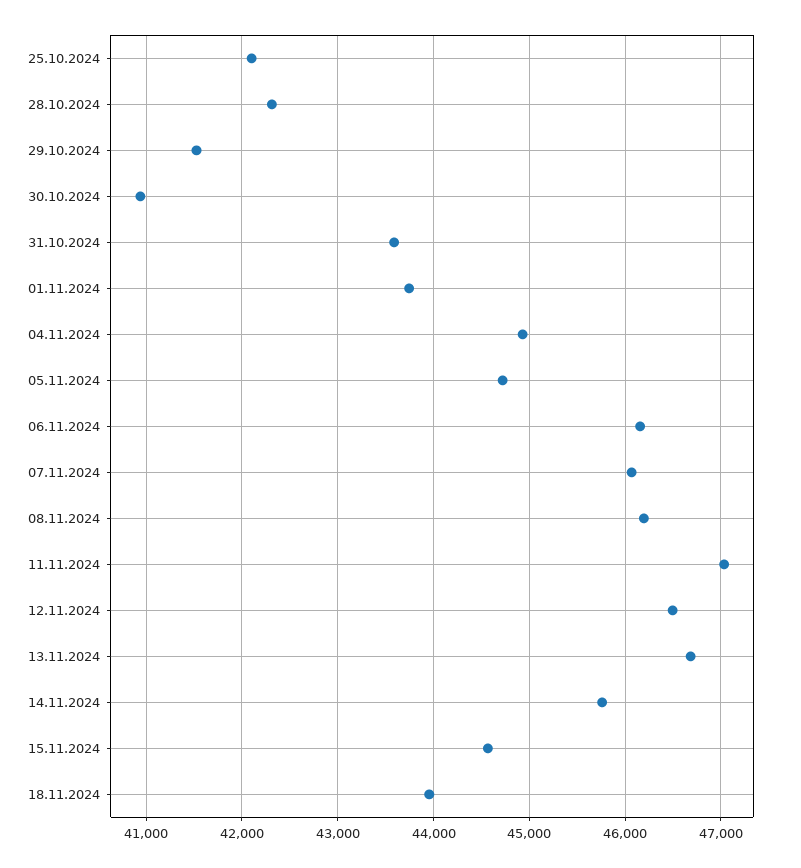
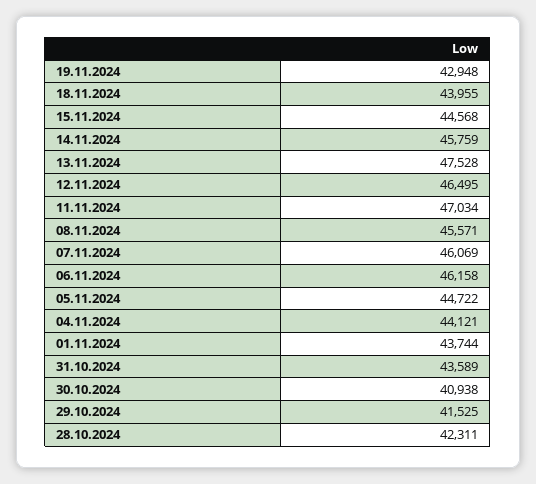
25.10.2024: 42100 -> none
04.11.2024: 44900 -> 44121
08.11.2024: 46200 -> 45571
13.11.2024: 46700 -> 47528
19.11.2024: none -> 42948

